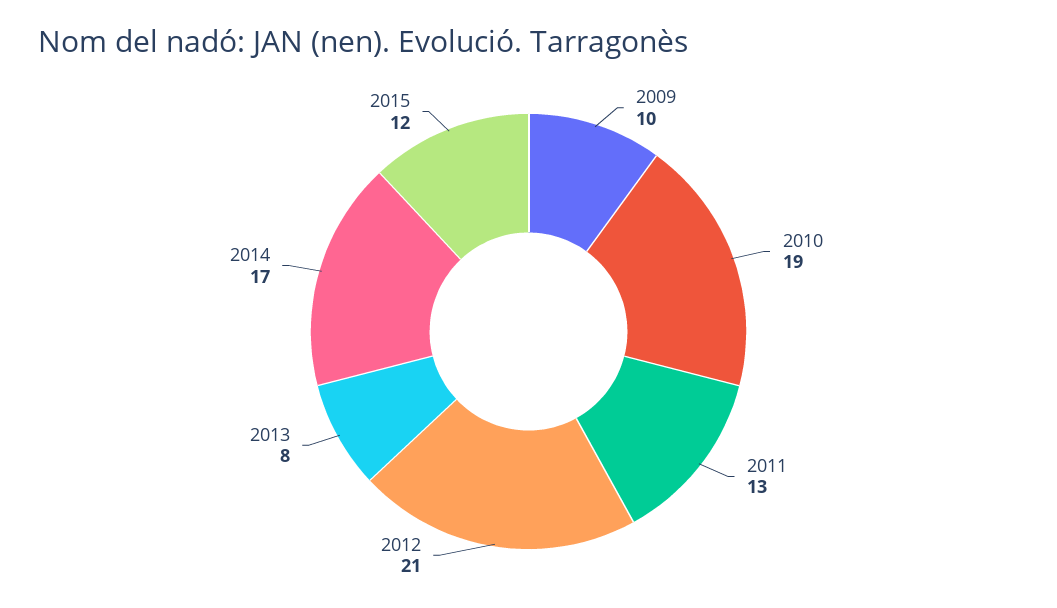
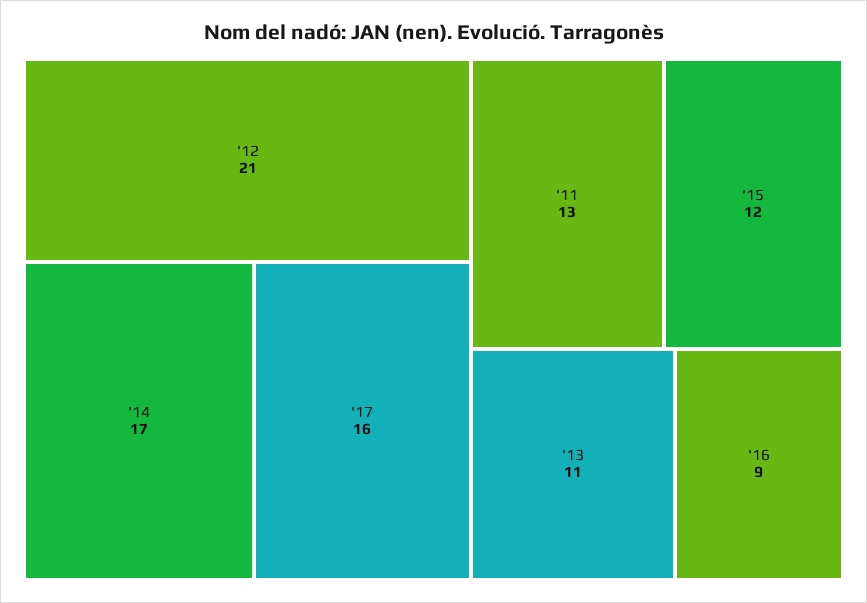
2009: 10 -> none
2010: 19 -> none
2013: 8 -> 11
'17: none -> 16
'16: none -> 9

